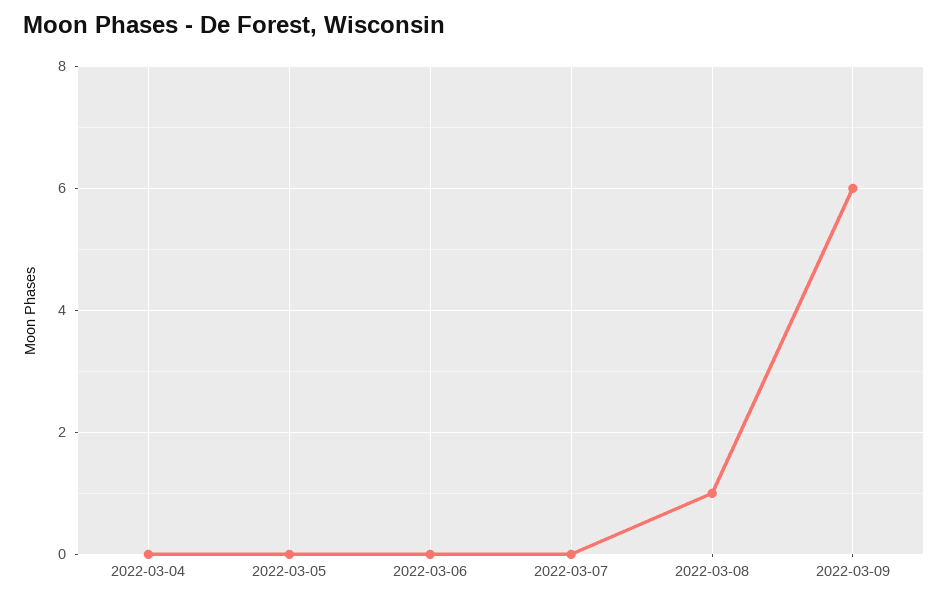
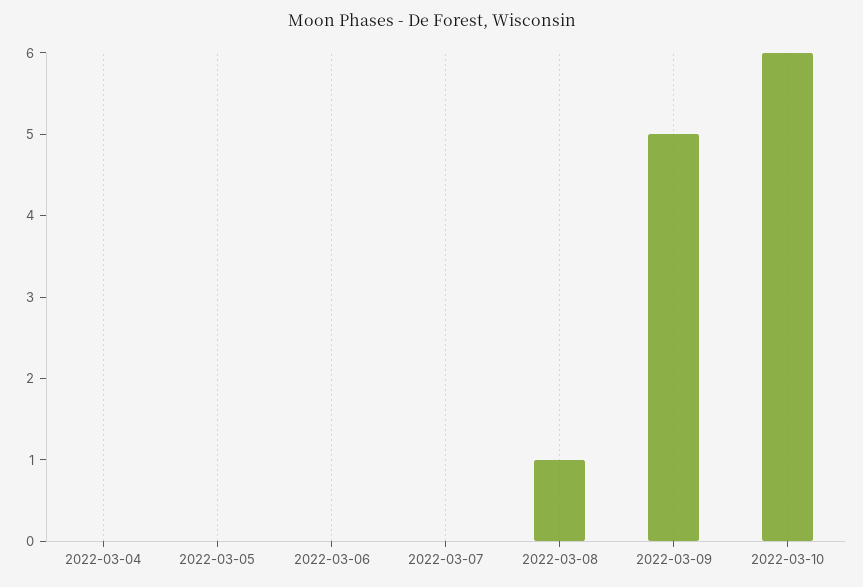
2022-03-09: 6 -> 5
2022-03-10: none -> 6

